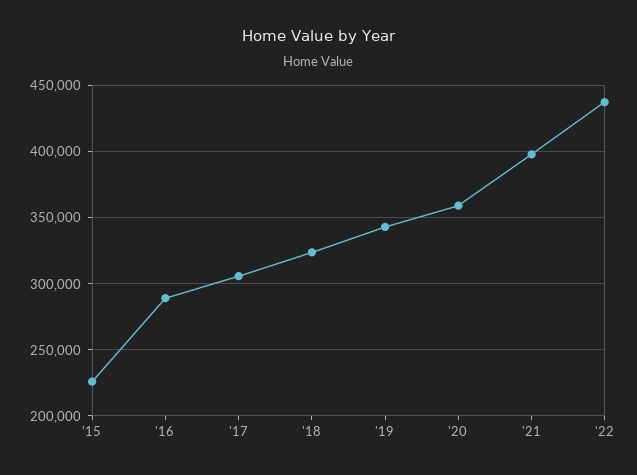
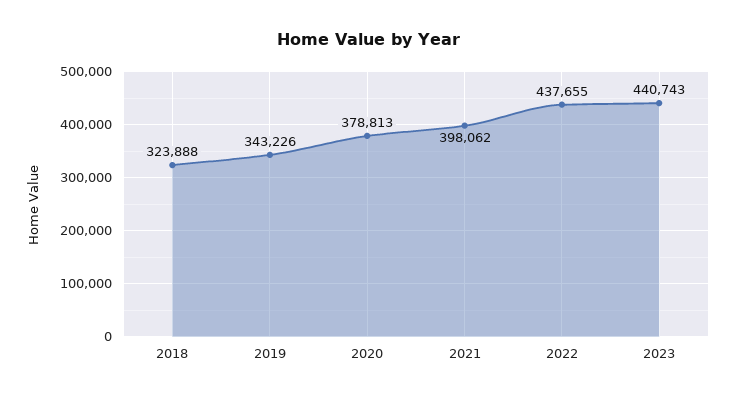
'15: 225000 -> none
'16: 290000 -> none
'17: 305000 -> none
'20: 360000 -> 378813
2023: none -> 440743

